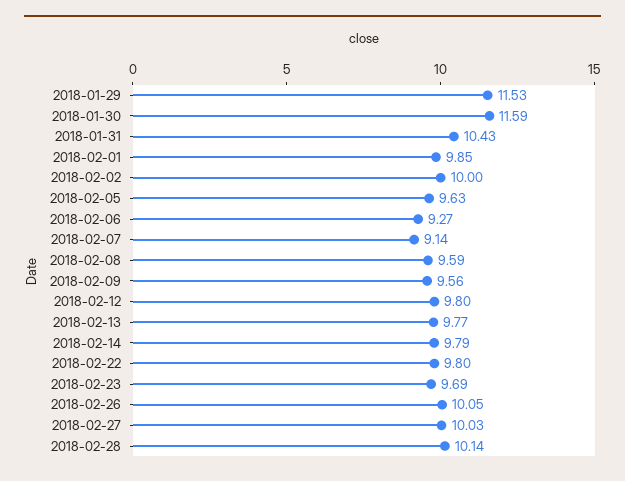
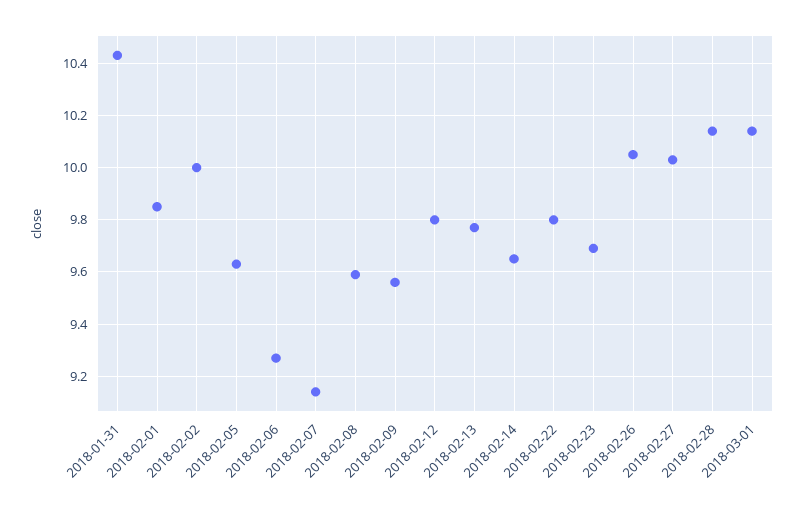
2018-01-29: 11.53 -> none
2018-01-30: 11.59 -> none
2018-02-14: 9.79 -> 9.65
2018-03-01: none -> 10.15

